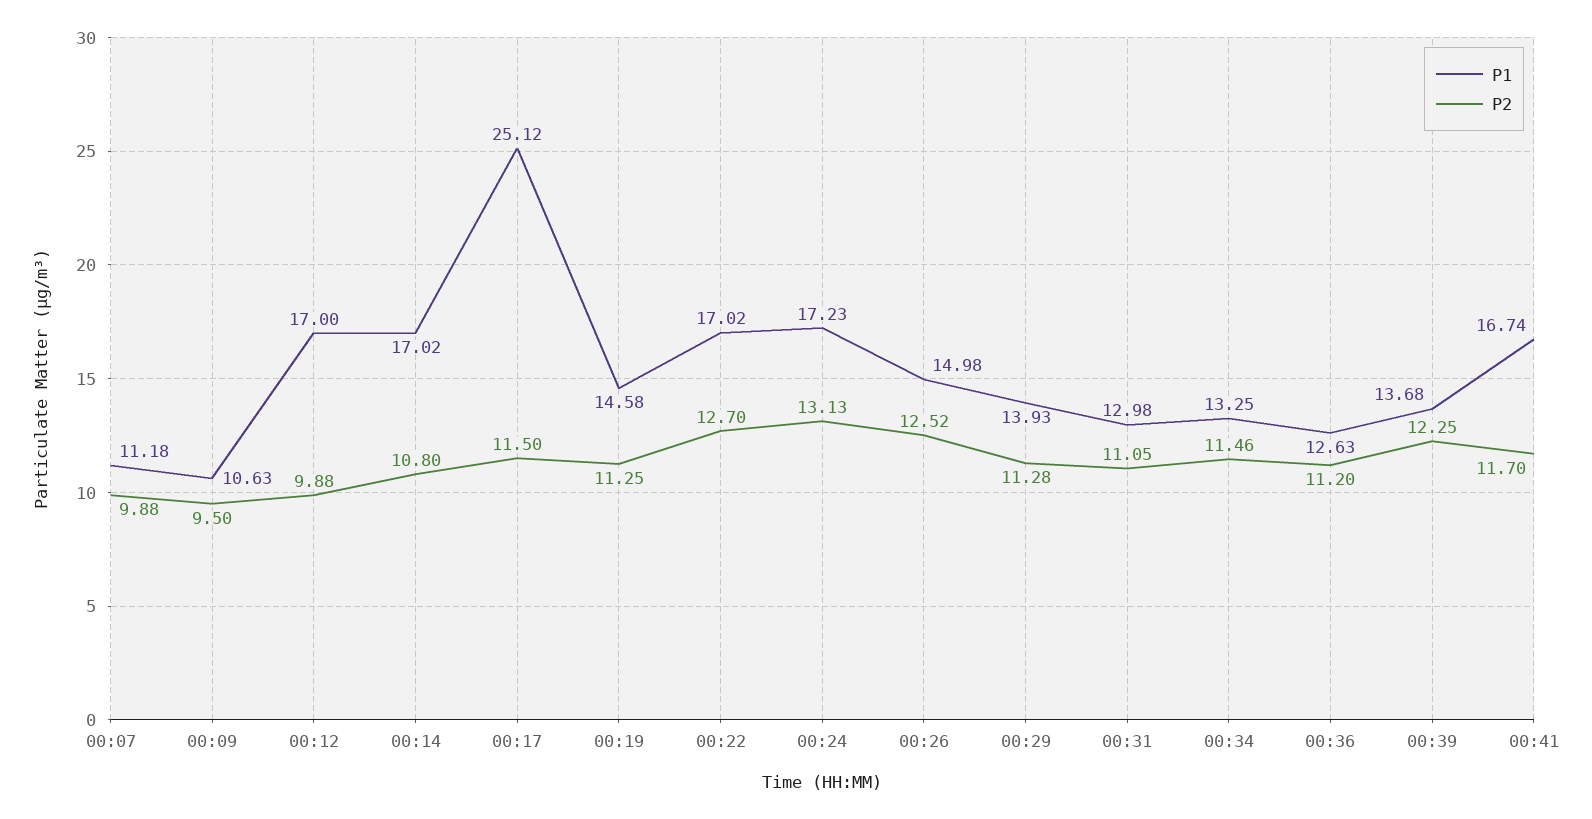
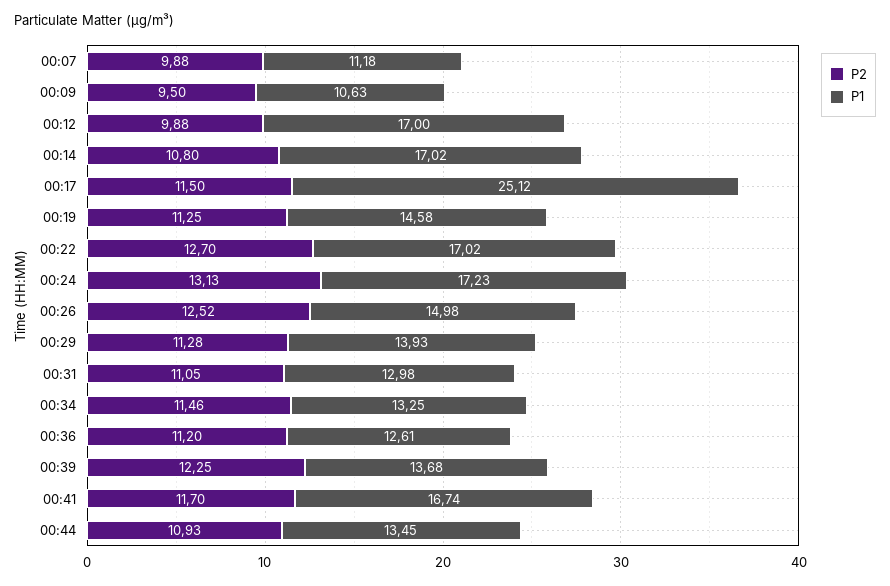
P1, 00:36: 12.63 -> 12.61
P2, 00:44: none -> 10.93
P1, 00:44: none -> 13.45

